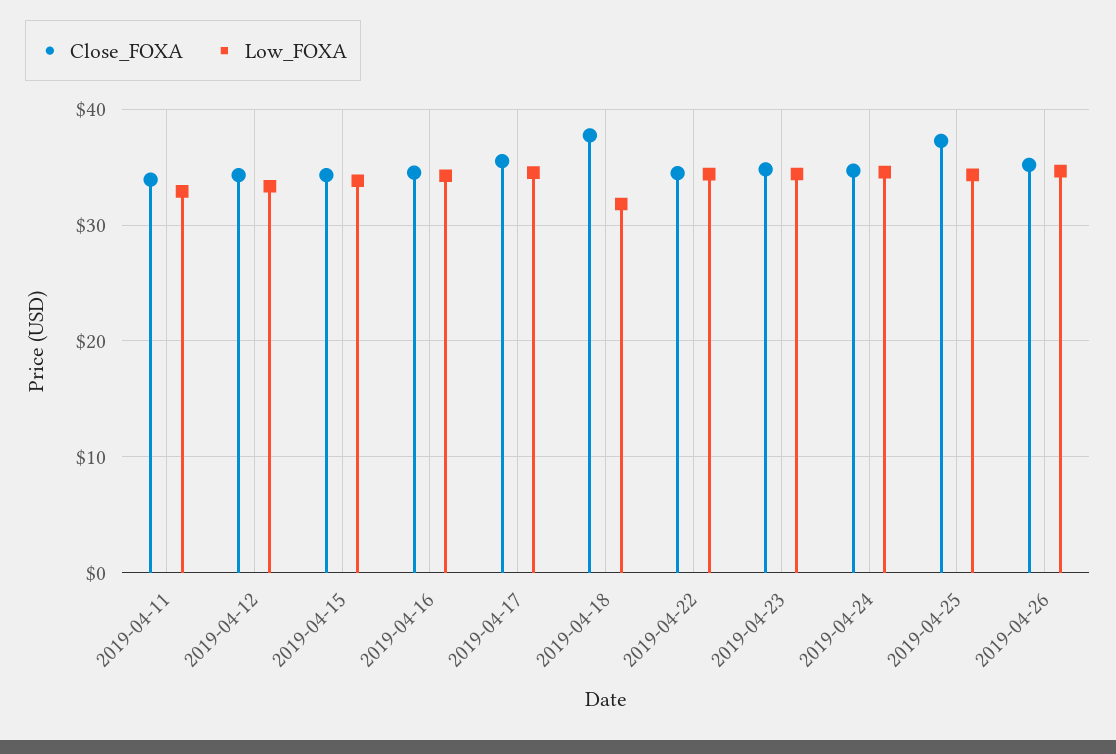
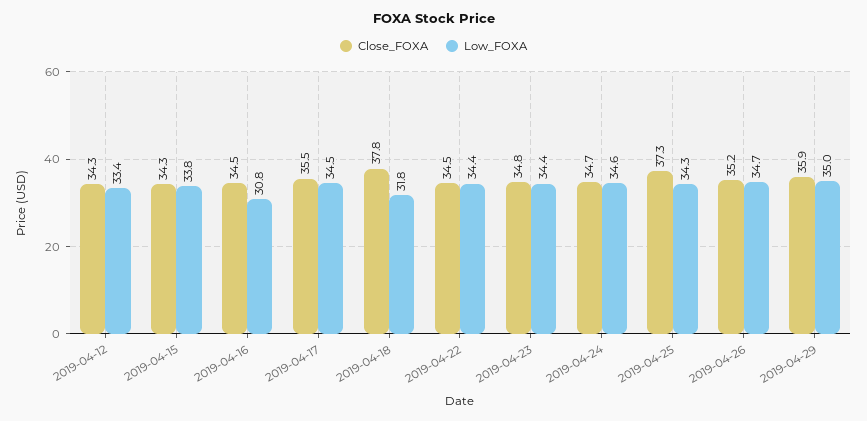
Close_FOXA, 2019-04-11: 34 -> none
Low_FOXA, 2019-04-11: 33 -> none
Low_FOXA, 2019-04-16: 34 -> 30.8
Close_FOXA, 2019-04-29: none -> 35.9
Low_FOXA, 2019-04-29: none -> 35

